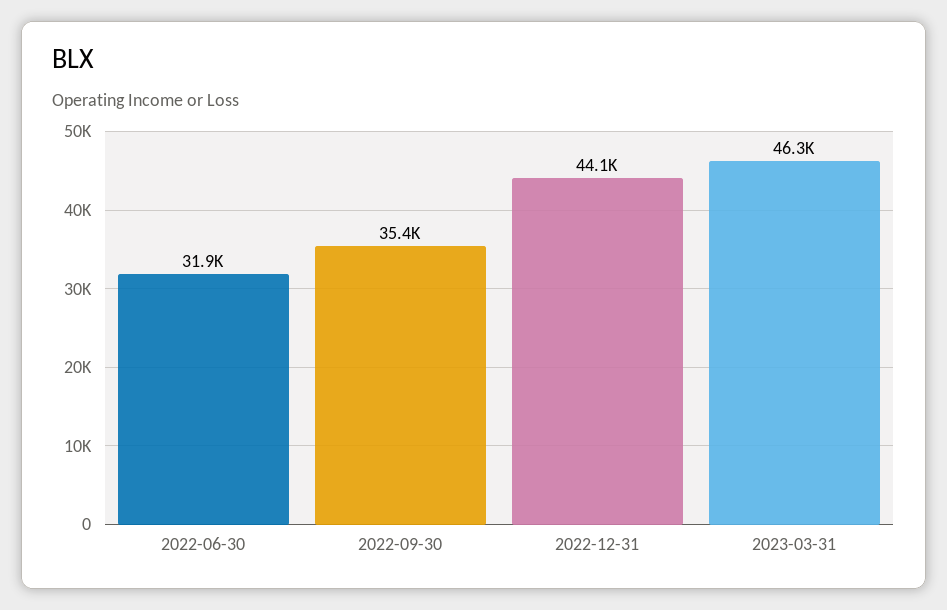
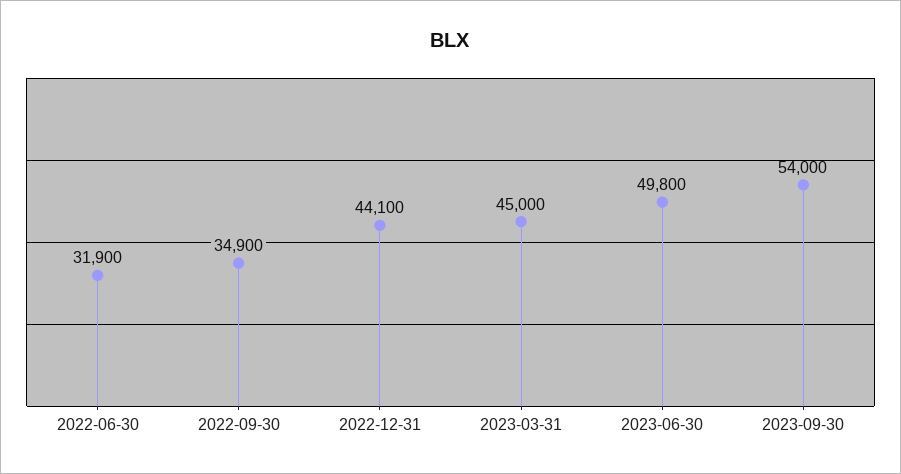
2022-09-30: 35400 -> 34900
2023-03-31: 46300 -> 45000
2023-06-30: none -> 49800
2023-09-30: none -> 54000

